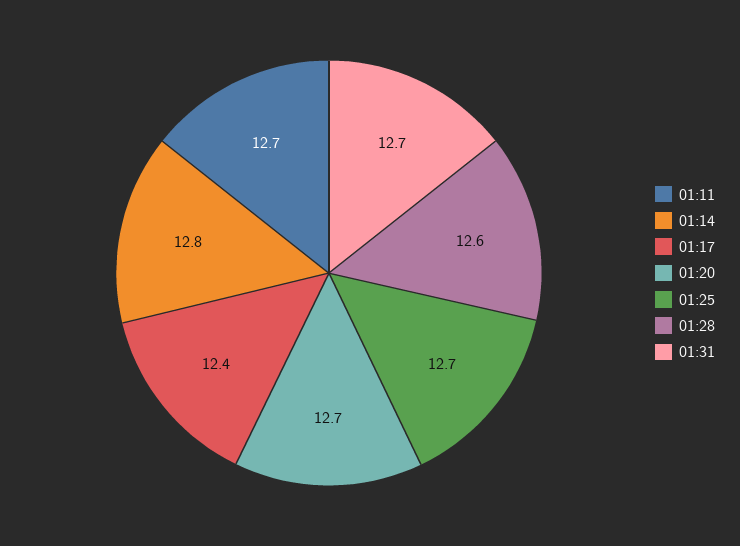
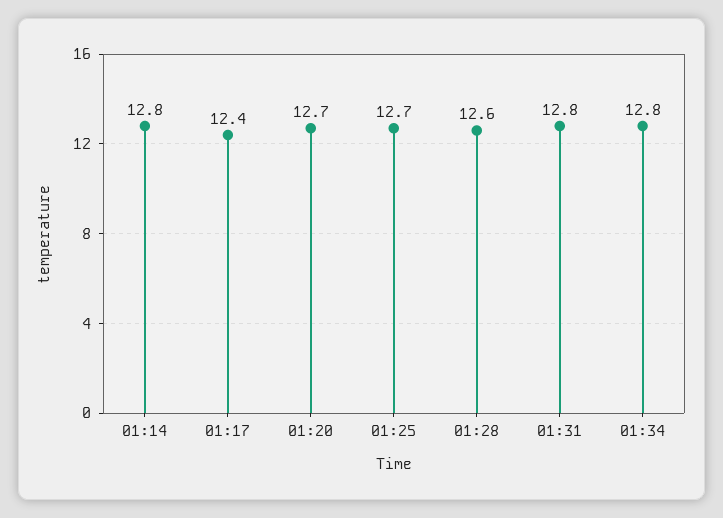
01:11: 12.7 -> none
01:31: 12.7 -> 12.8
01:34: none -> 12.8

